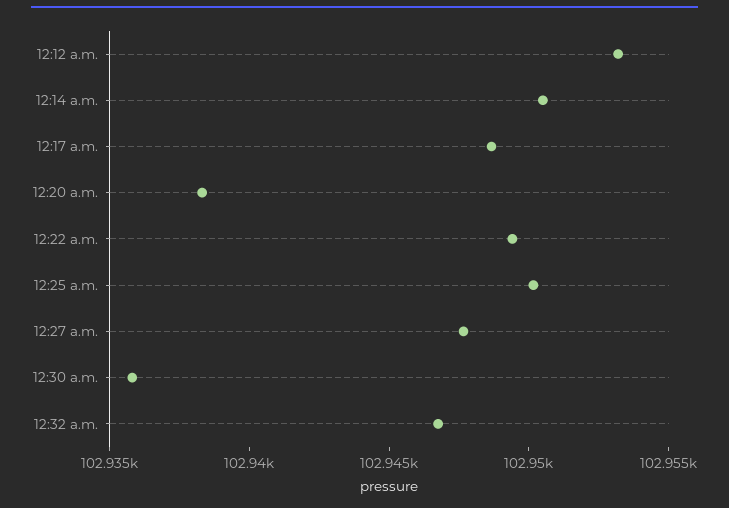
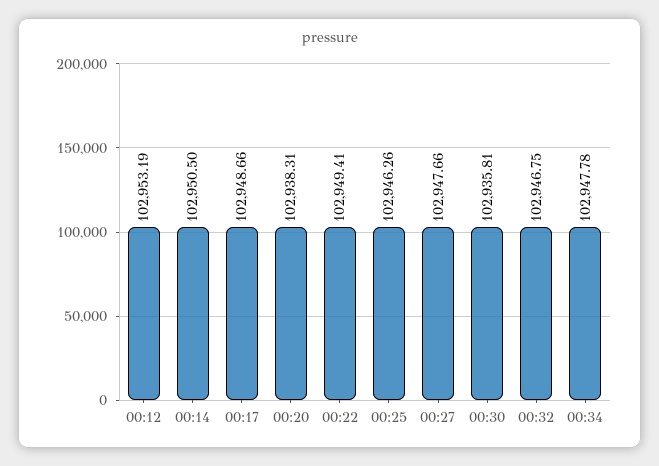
12:25 a.m.: 102950 -> 102946.26
00:34: none -> 102947.78

